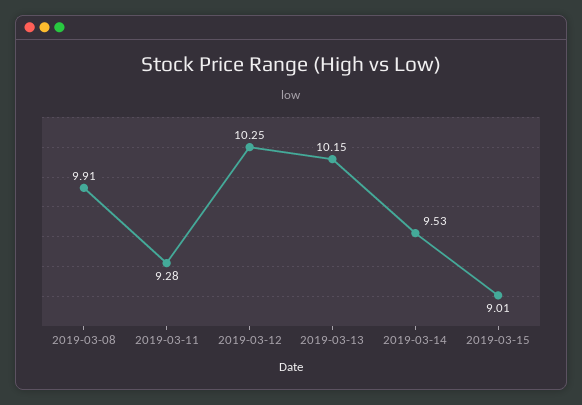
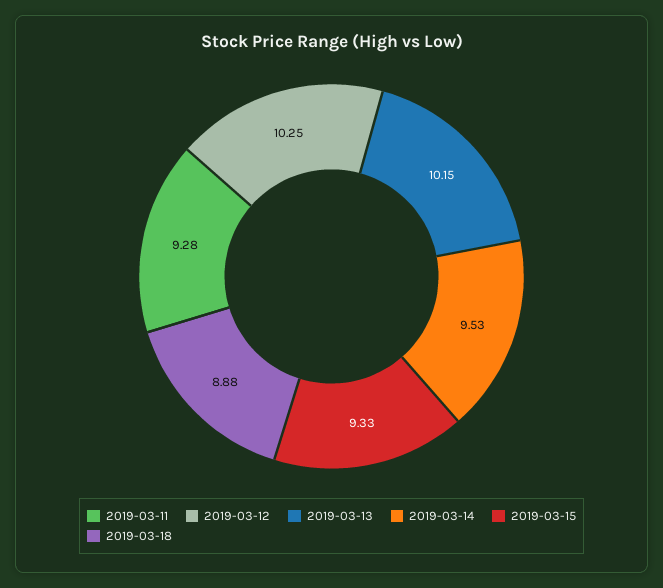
2019-03-08: 9.91 -> none
2019-03-15: 9.01 -> 9.33
2019-03-18: none -> 8.88

